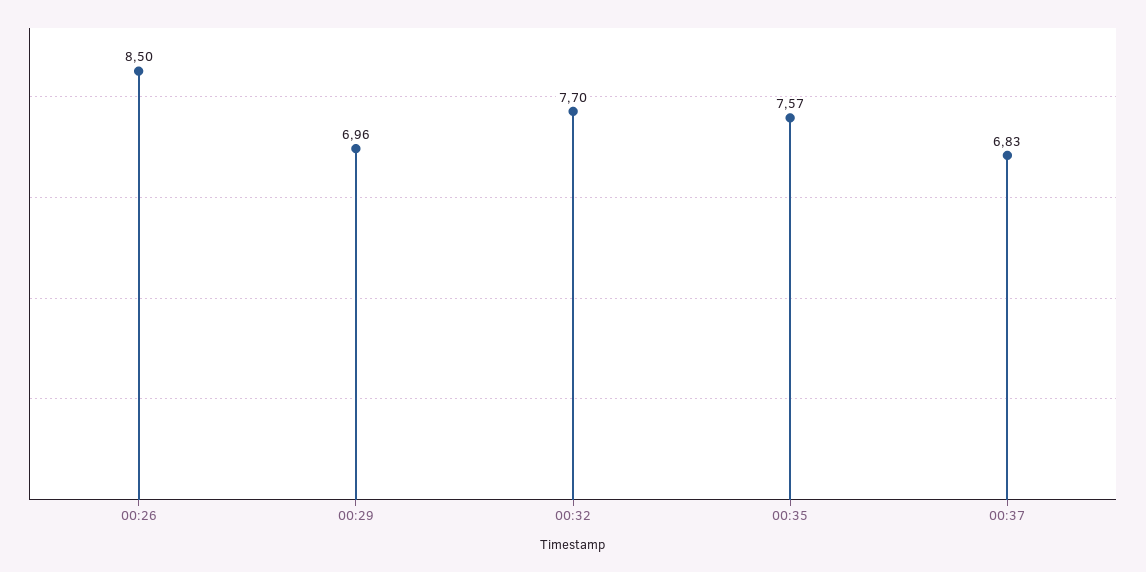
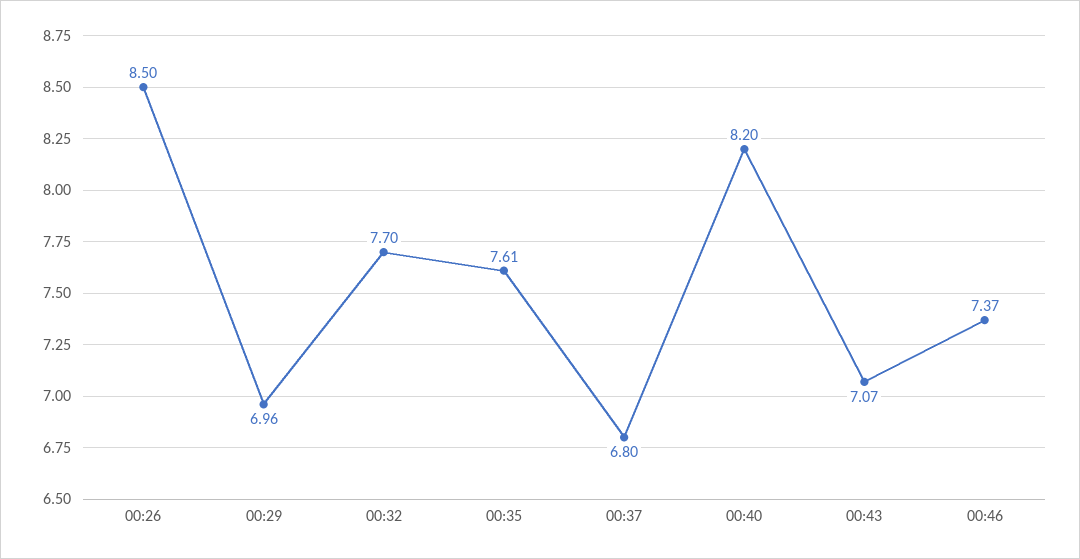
00:35: 7.57 -> 7.61
00:37: 6.83 -> 6.8
00:40: none -> 8.2
00:43: none -> 7.07
00:46: none -> 7.37

